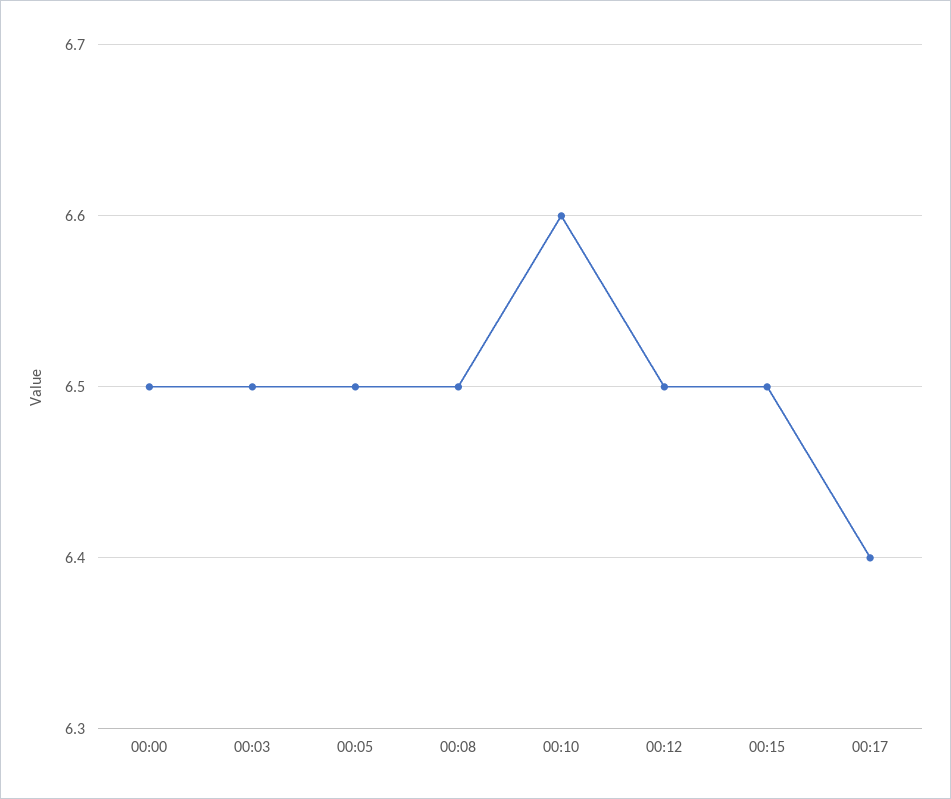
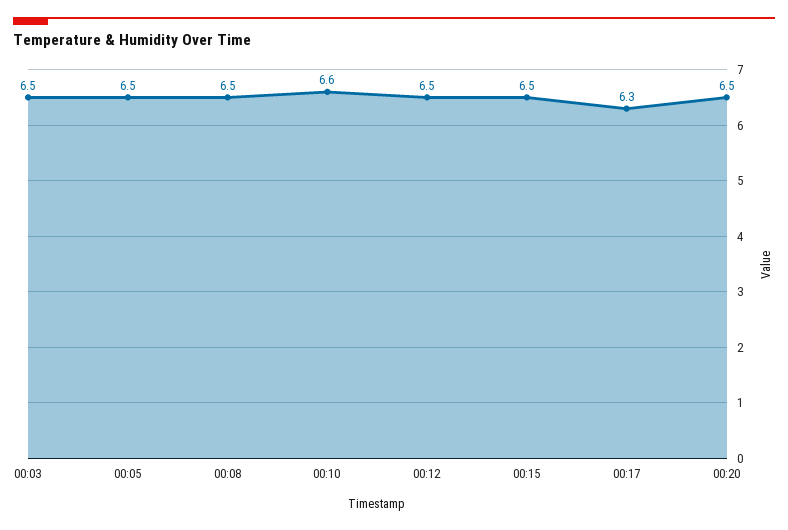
00:00: 6.5 -> none
00:17: 6.4 -> 6.3
00:20: none -> 6.5

